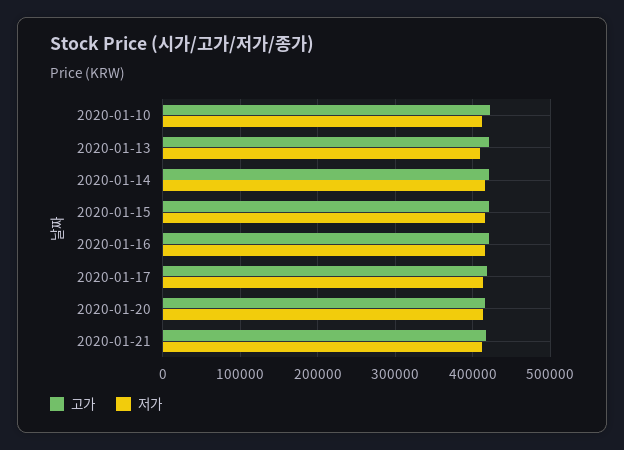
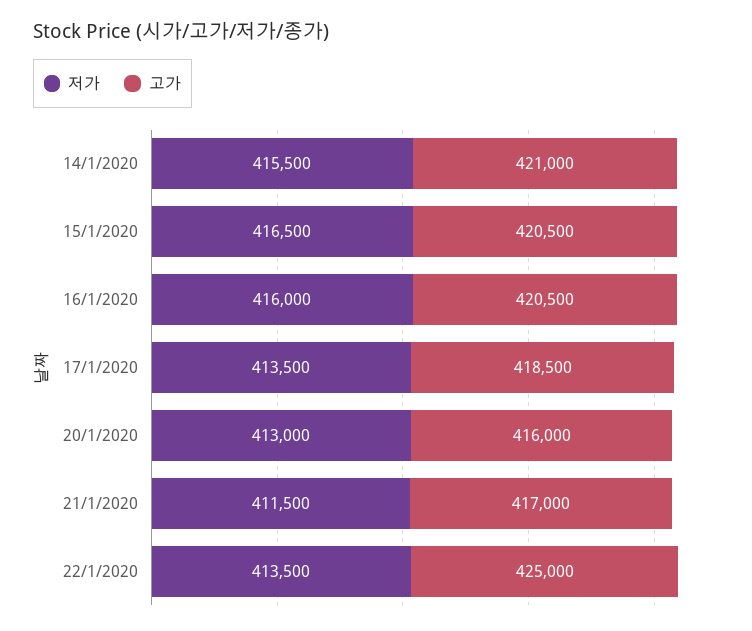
고가, 2020-01-10: 420000 -> none
저가, 2020-01-10: 410000 -> none
고가, 2020-01-13: 420000 -> none
저가, 2020-01-13: 410000 -> none
저가, 22/1/2020: none -> 413500
고가, 22/1/2020: none -> 425000

